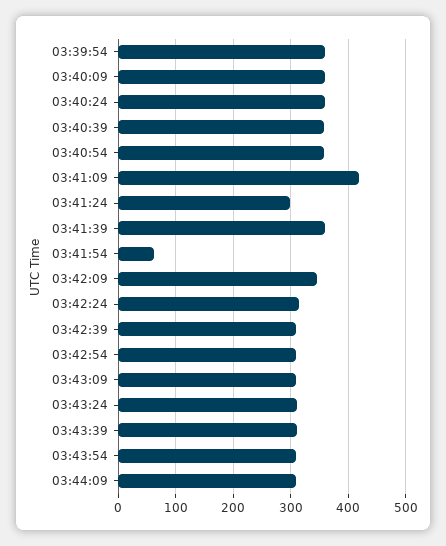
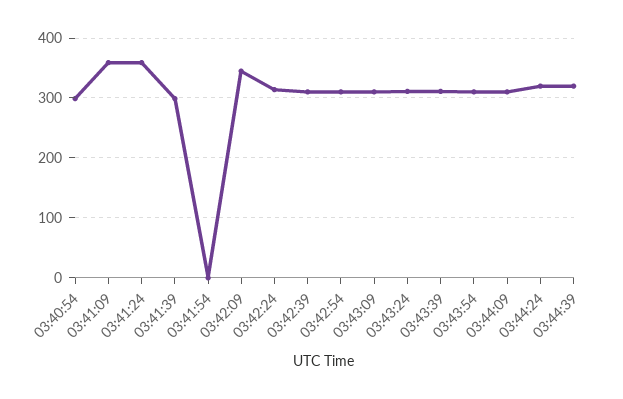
03:39:54: 360 -> none
03:40:09: 360 -> none
03:40:24: 360 -> none
03:40:39: 360 -> none
03:40:54: 360 -> 300
03:41:09: 420 -> 360
03:41:24: 300 -> 360
03:41:39: 360 -> 300
03:41:54: 60 -> 0
03:44:24: none -> 320
03:44:39: none -> 320

